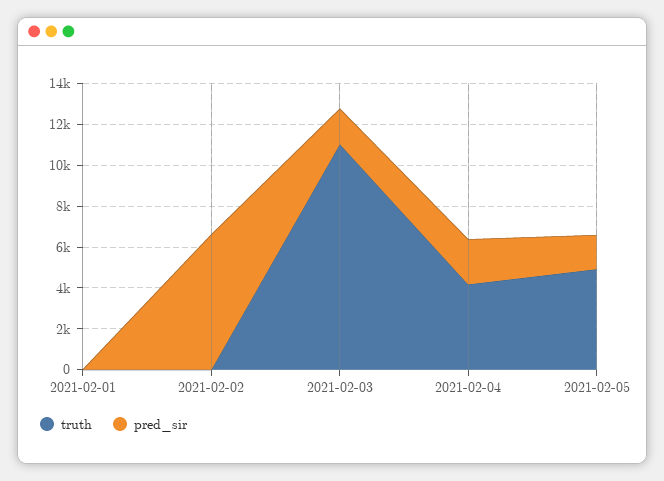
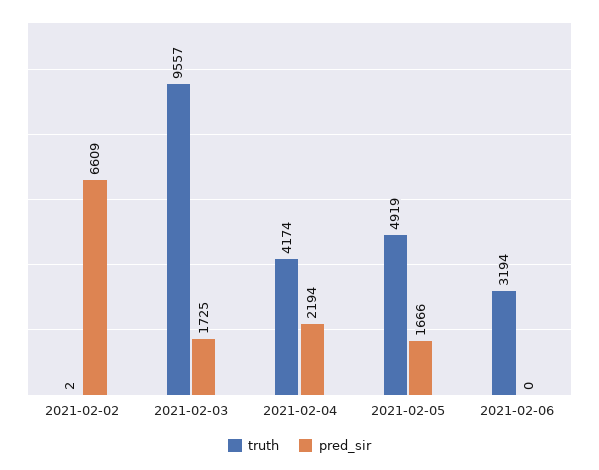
truth, 2021-02-01: 0 -> none
pred_sir, 2021-02-01: 0 -> none
truth, 2021-02-03: 11000 -> 9557
truth, 2021-02-06: none -> 3194
pred_sir, 2021-02-06: none -> 0

